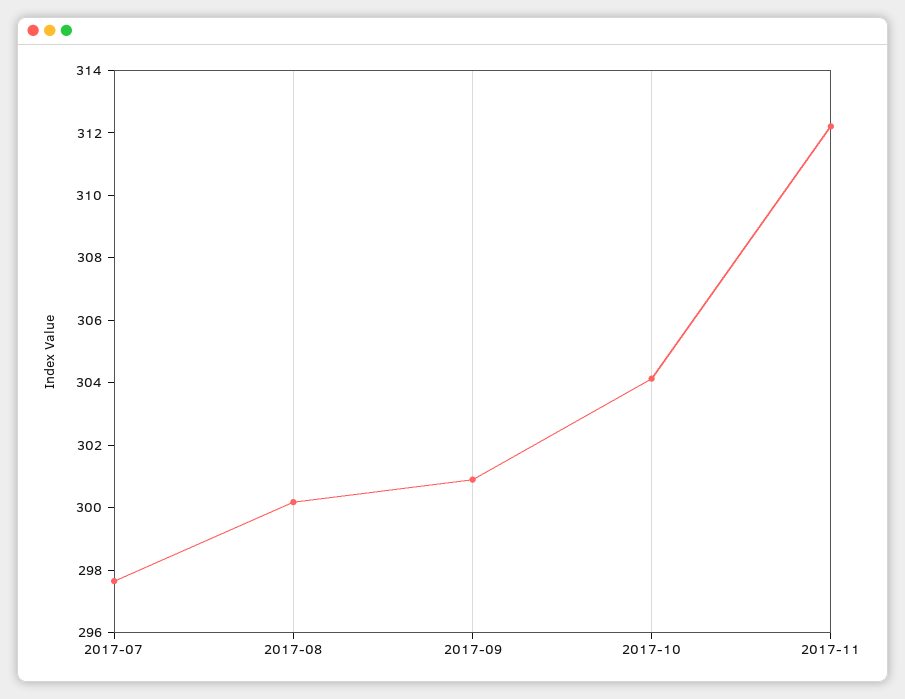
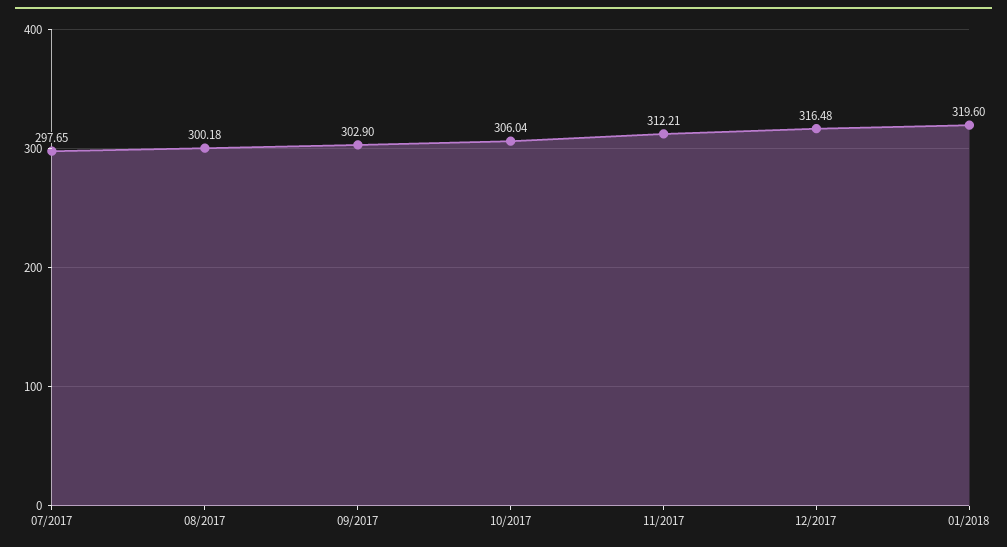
2017-09: 301 -> 302.9
2017-10: 304 -> 306.04
12/2017: none -> 316.48
01/2018: none -> 319.6

